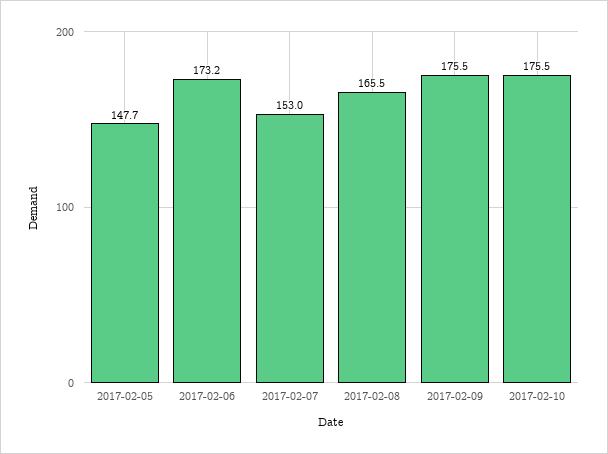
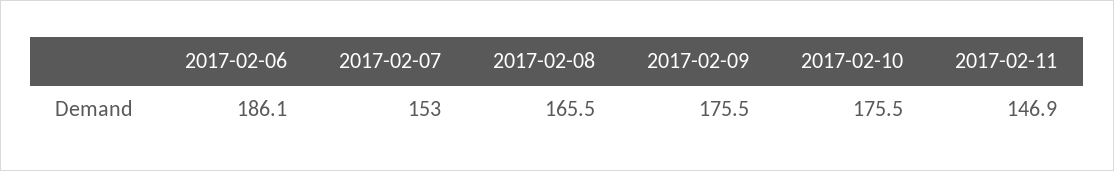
2017-02-05: 147.7 -> none
2017-02-06: 173.2 -> 186.1
2017-02-11: none -> 146.9

